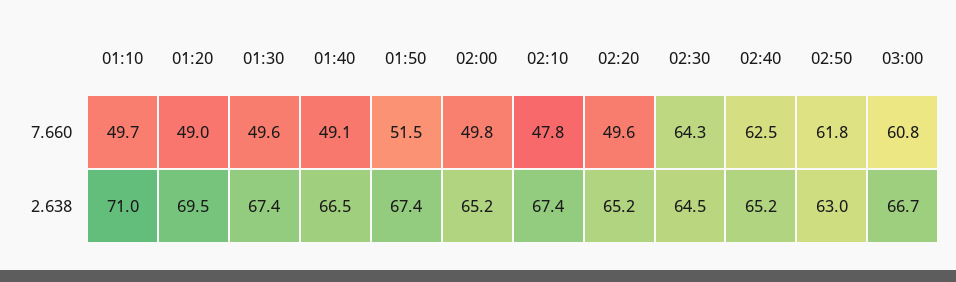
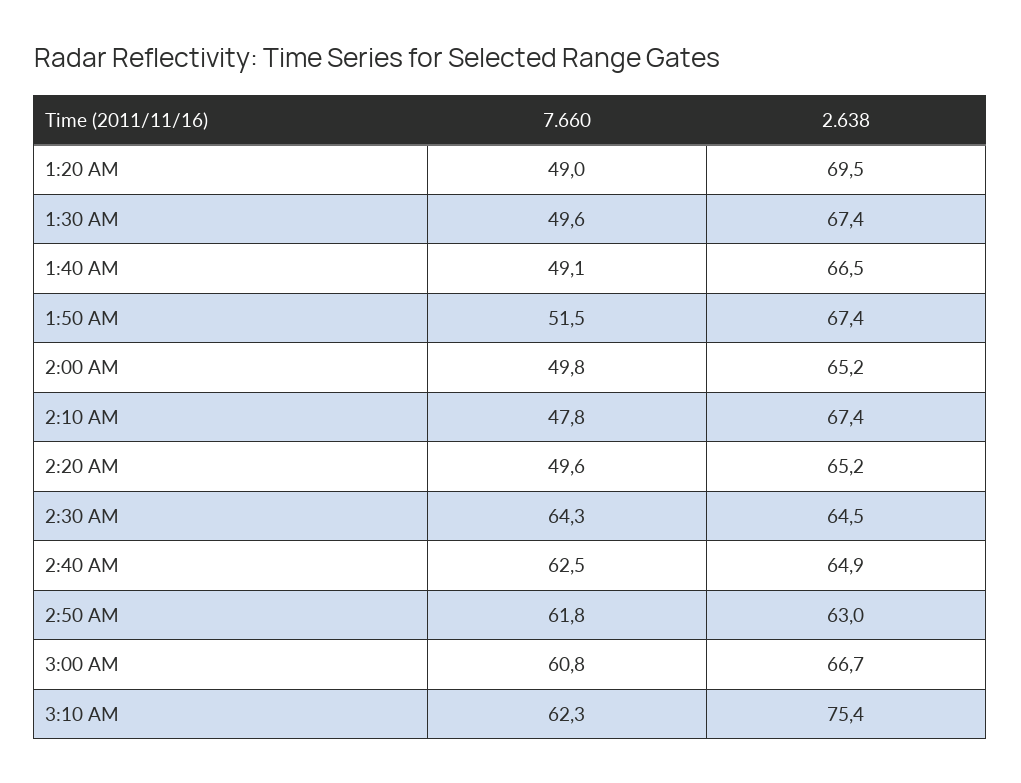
01:10, 7.660: 49.7 -> none
01:10, 2.638: 71 -> none
02:40, 2.638: 65.2 -> 64.9
3:10 AM, 7.660: none -> 62.3
3:10 AM, 2.638: none -> 75.4

